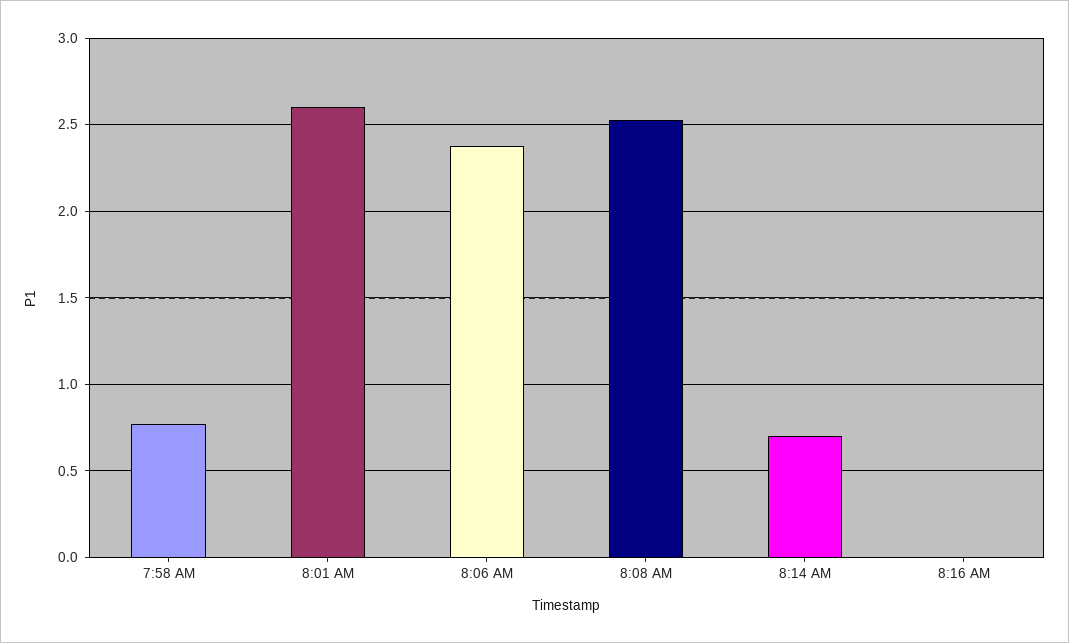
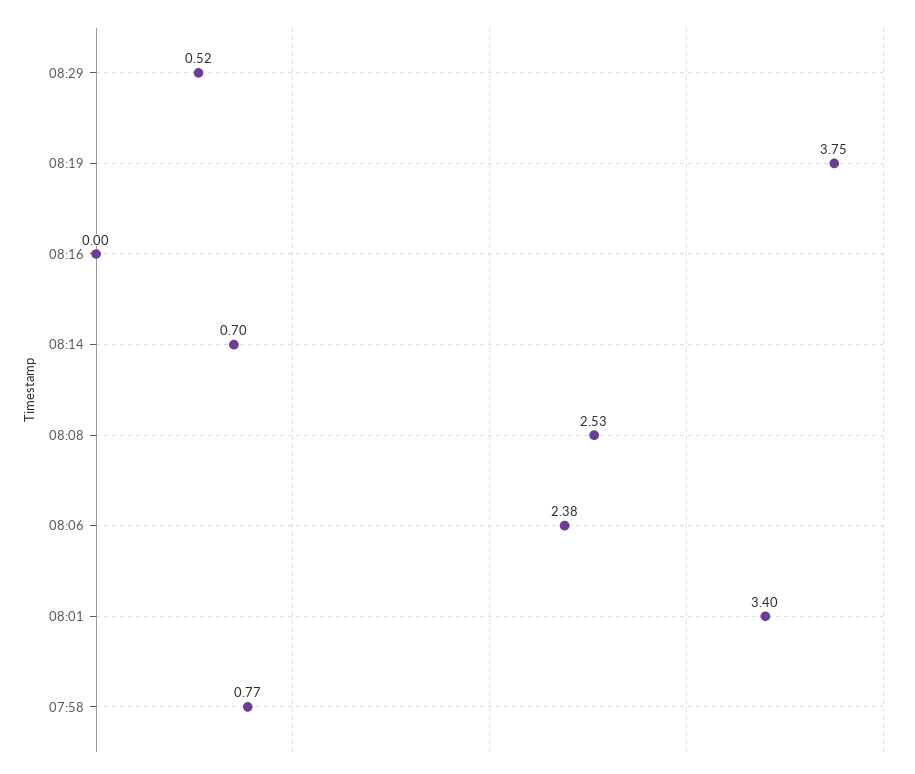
8:01 AM: 2.6 -> 3.4
08:29: none -> 0.52
08:19: none -> 3.75

